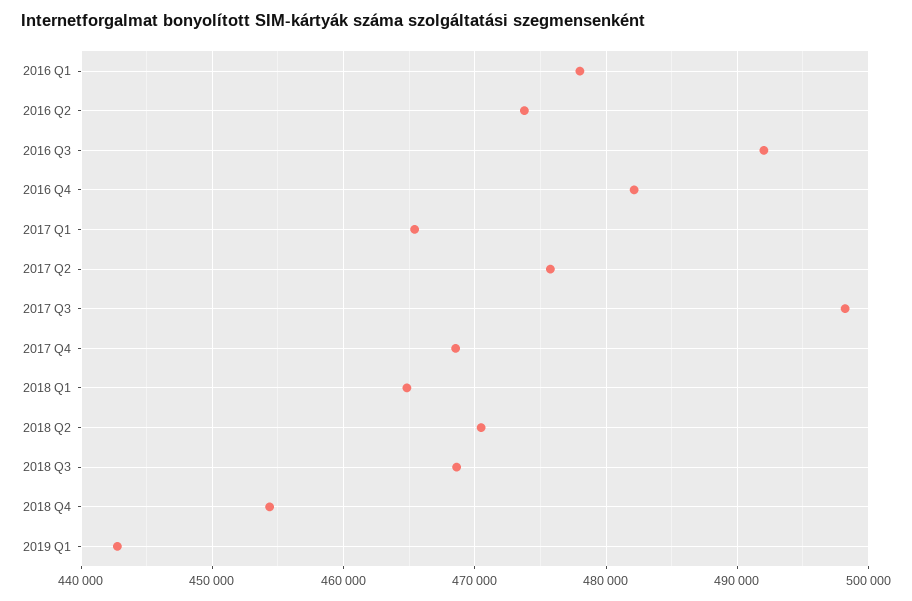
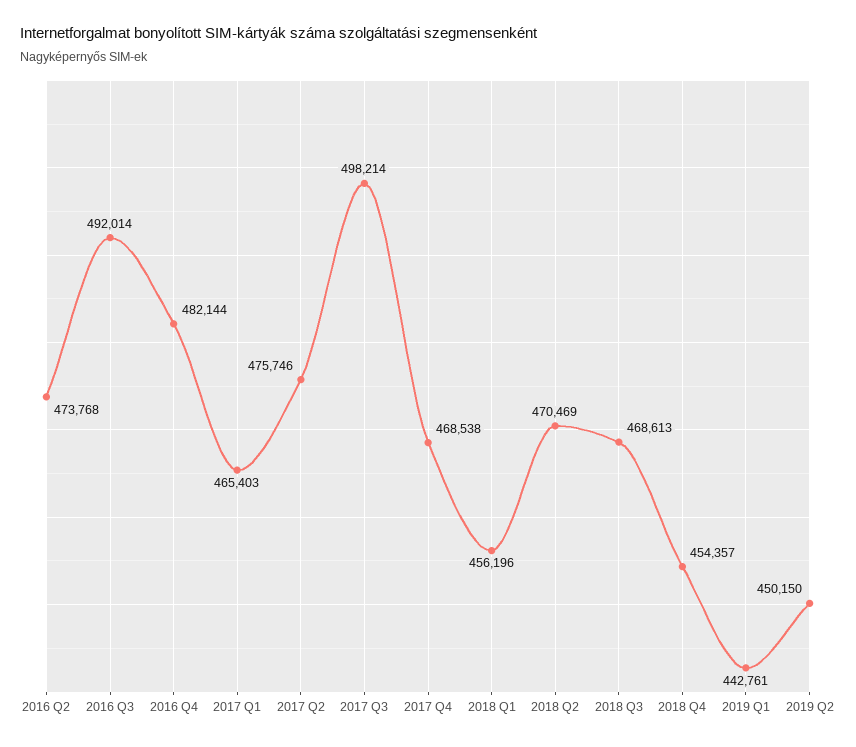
2016 Q1: 478000 -> none
2018 Q1: 465000 -> 456196
2019 Q2: none -> 450150

